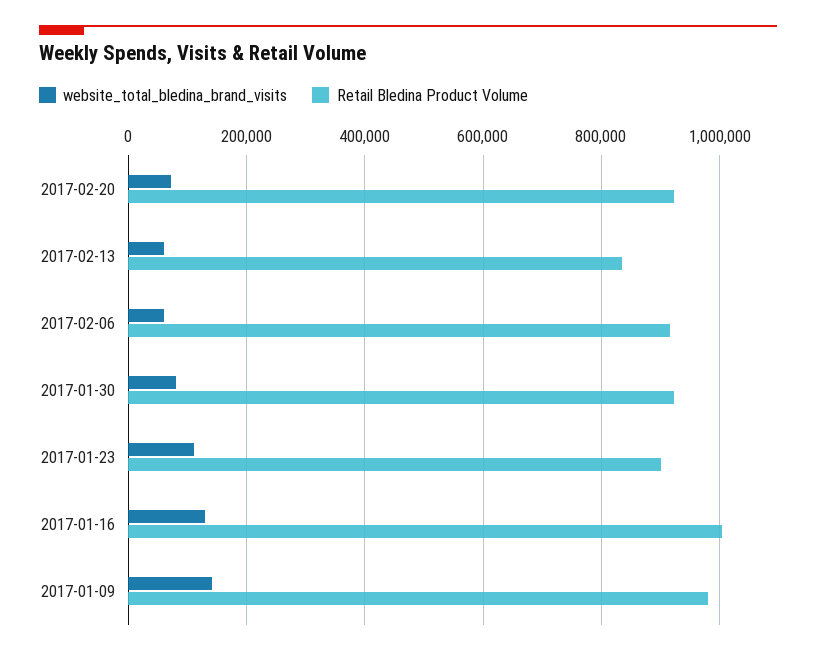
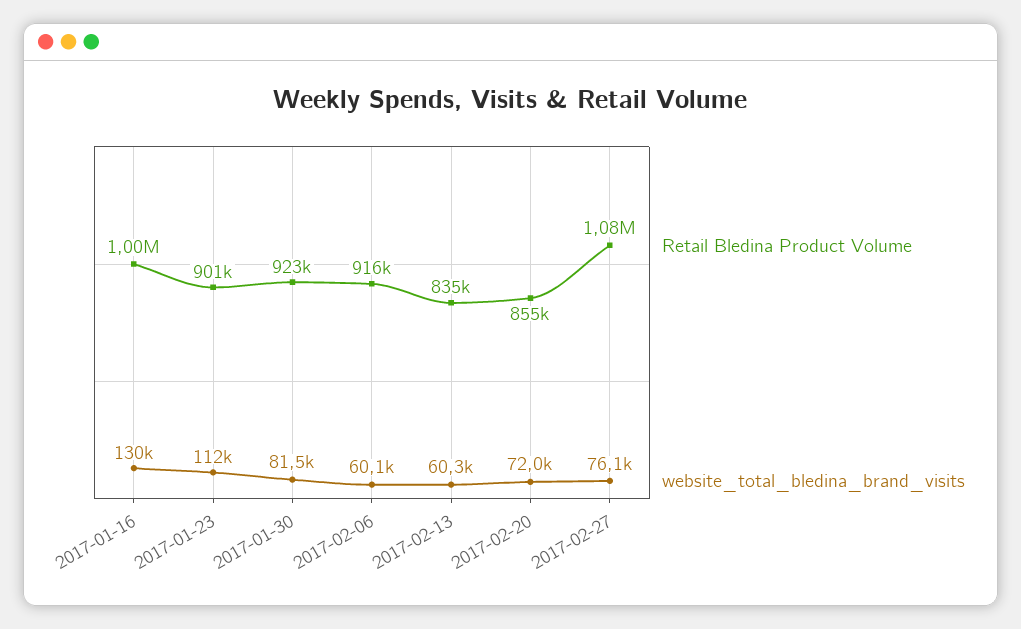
Retail Bledina Product Volume, 2017-02-20: 920000 -> 855000
website_total_bledina_brand_visits, 2017-01-09: 140000 -> none
Retail Bledina Product Volume, 2017-01-09: 980000 -> none
Retail Bledina Product Volume, 2017-02-27: none -> 1080000
website_total_bledina_brand_visits, 2017-02-27: none -> 76100

